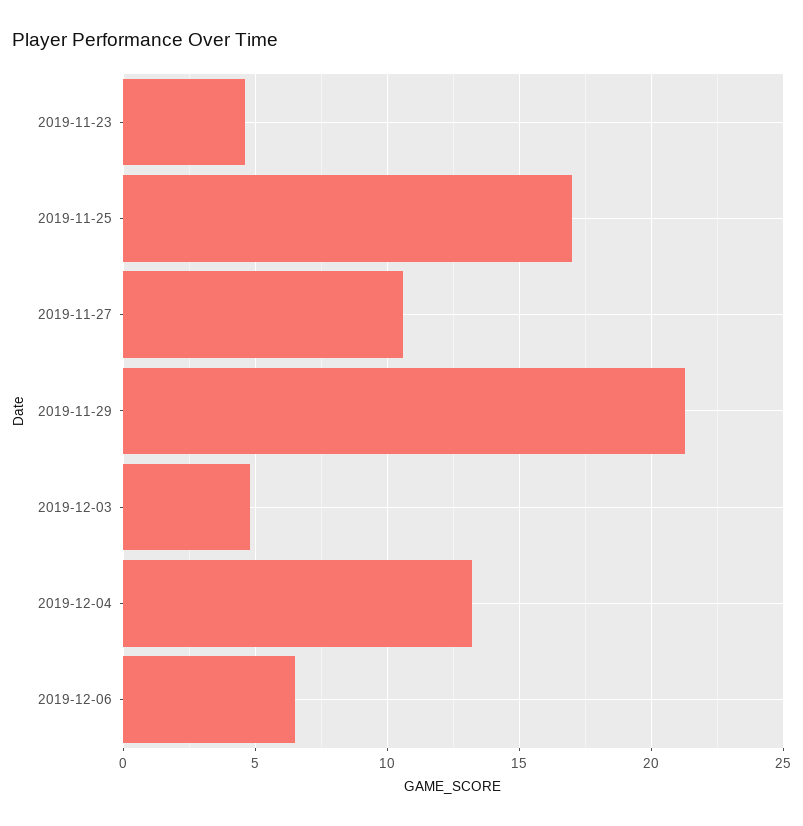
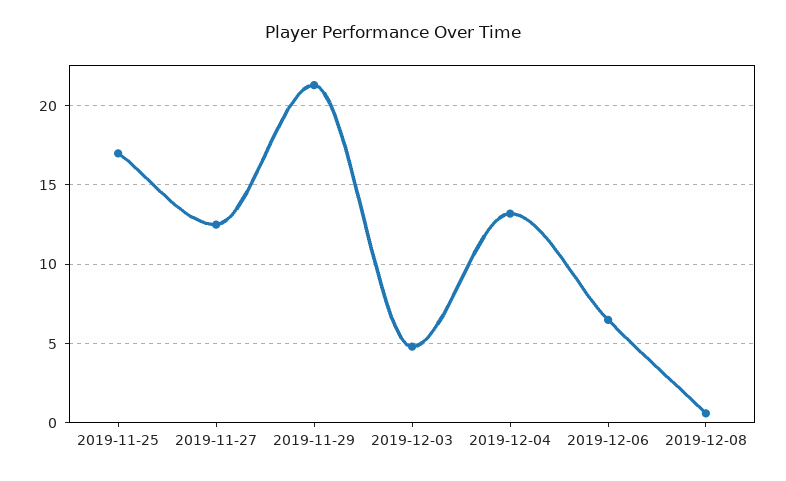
2019-11-23: 4.5 -> none
2019-11-27: 10.5 -> 12.5
2019-12-08: none -> 0.5

